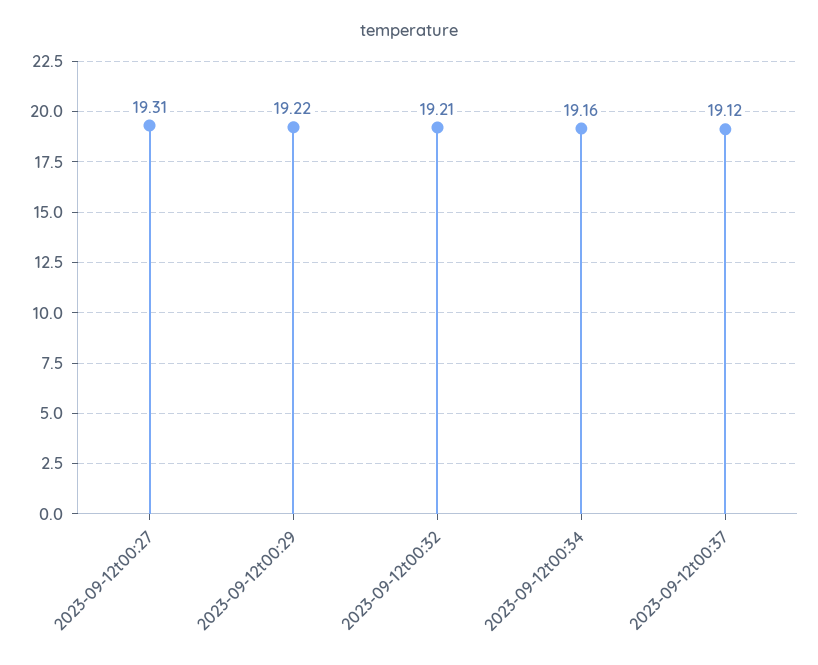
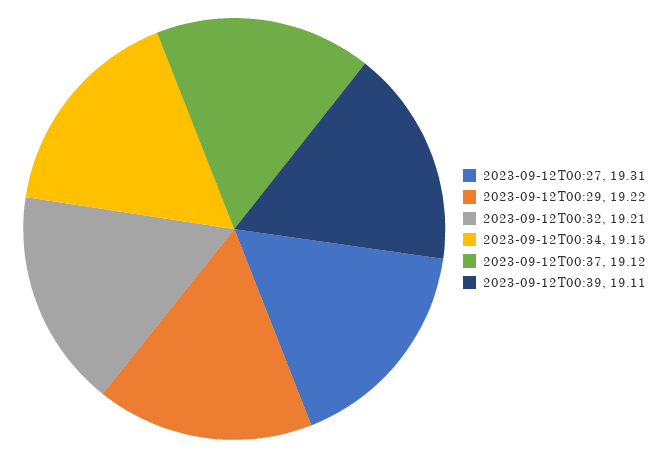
2023-09-12t00:34: 19.16 -> 19.15
2023-09-12T00:39: none -> 19.11

